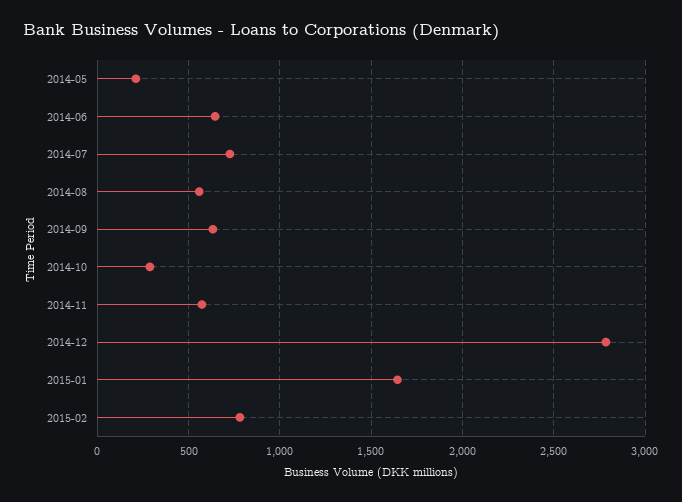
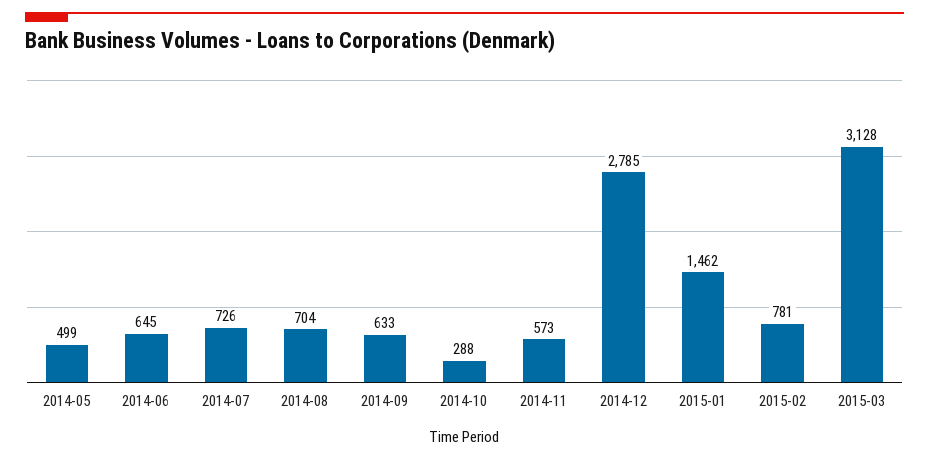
2014-05: 200 -> 499
2014-08: 550 -> 704
2015-01: 1650 -> 1462
2015-03: none -> 3128

